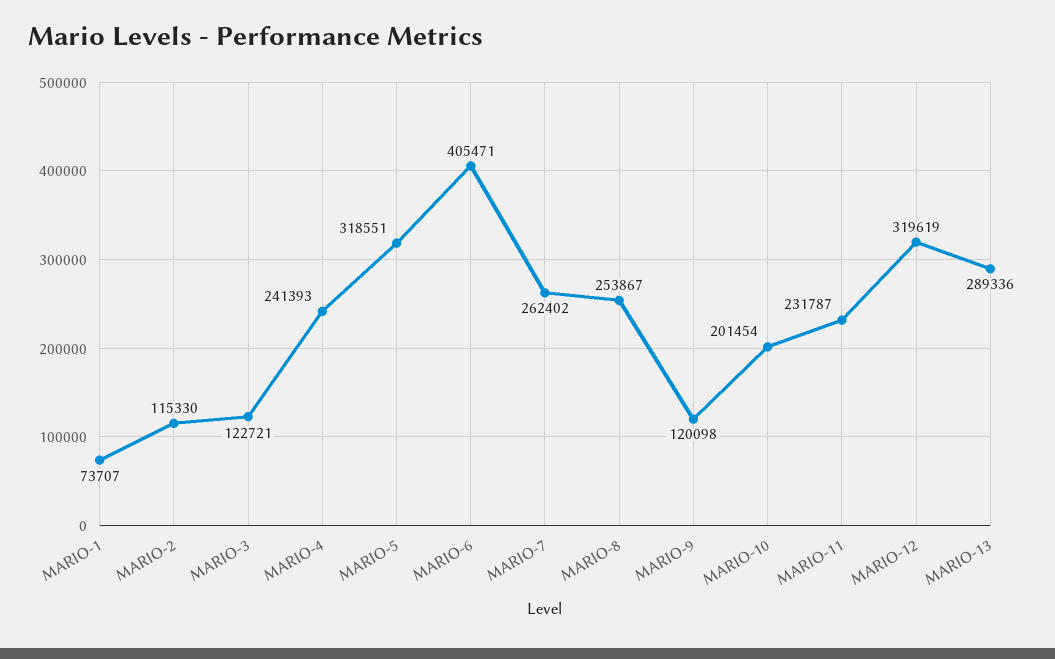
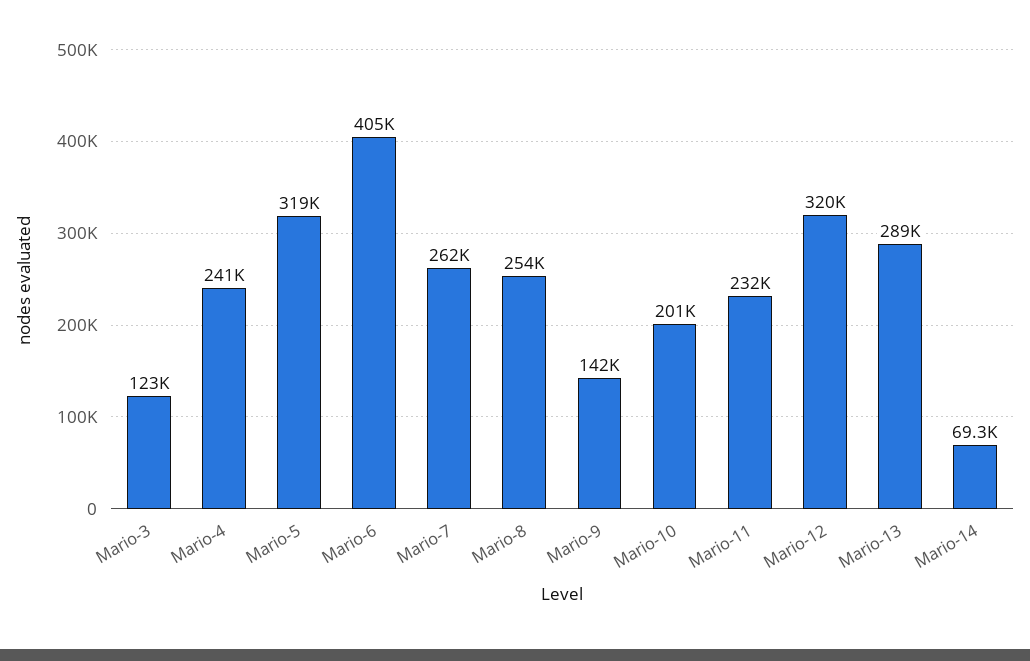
MARIO-1: 73707 -> none
MARIO-2: 115330 -> none
MARIO-9: 120098 -> 142000
Mario-14: none -> 69300

